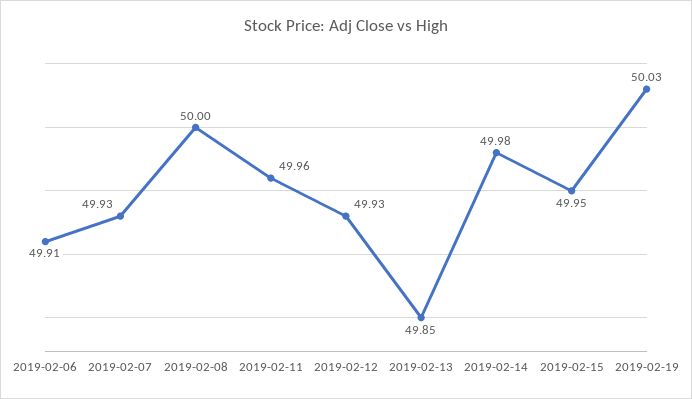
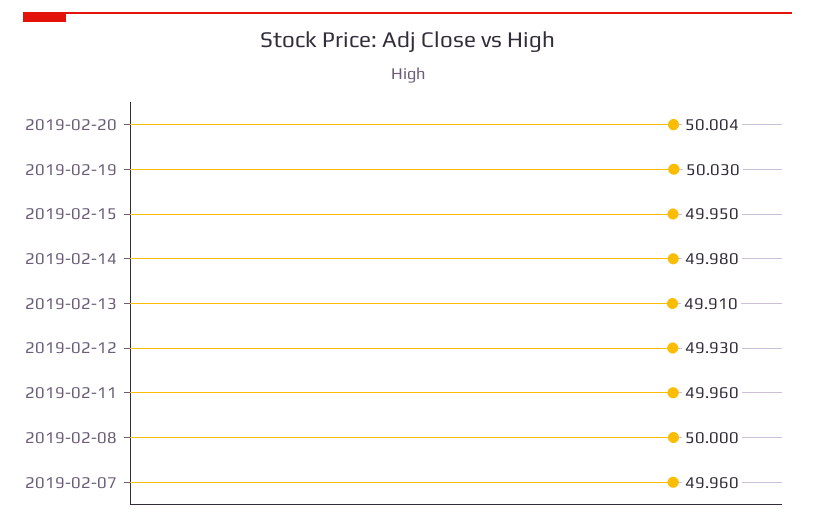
2019-02-06: 49.91 -> none
2019-02-07: 49.93 -> 49.96
2019-02-13: 49.85 -> 49.91
2019-02-20: none -> 50.004

